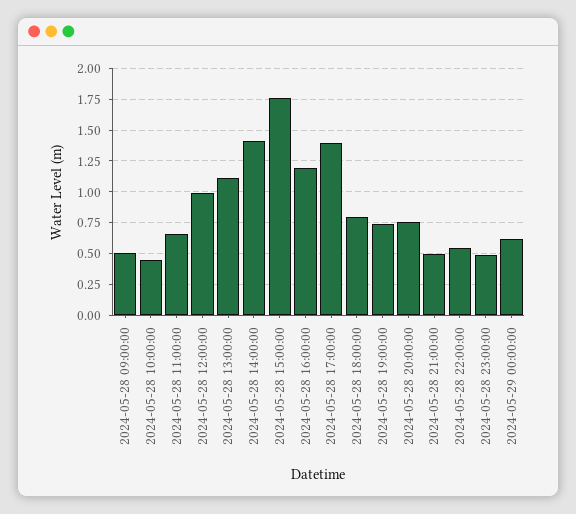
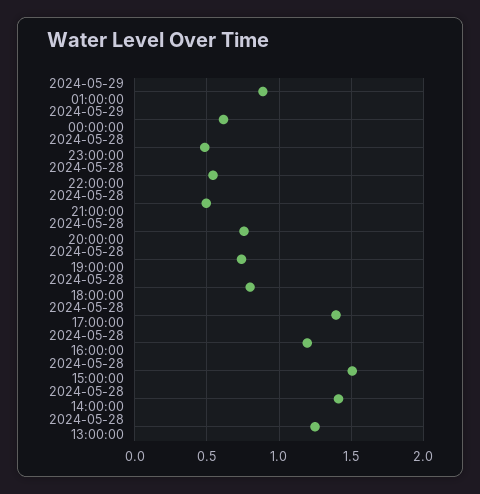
2024-05-28 09:00:00: 0.5 -> none
2024-05-28 10:00:00: 0.45 -> none
2024-05-28 11:00:00: 0.65 -> none
2024-05-28 12:00:00: 1 -> none
2024-05-28 13:00:00: 1.1 -> 1.25
2024-05-28 15:00:00: 1.75 -> 1.5
2024-05-29 01:00:00: none -> 0.9

